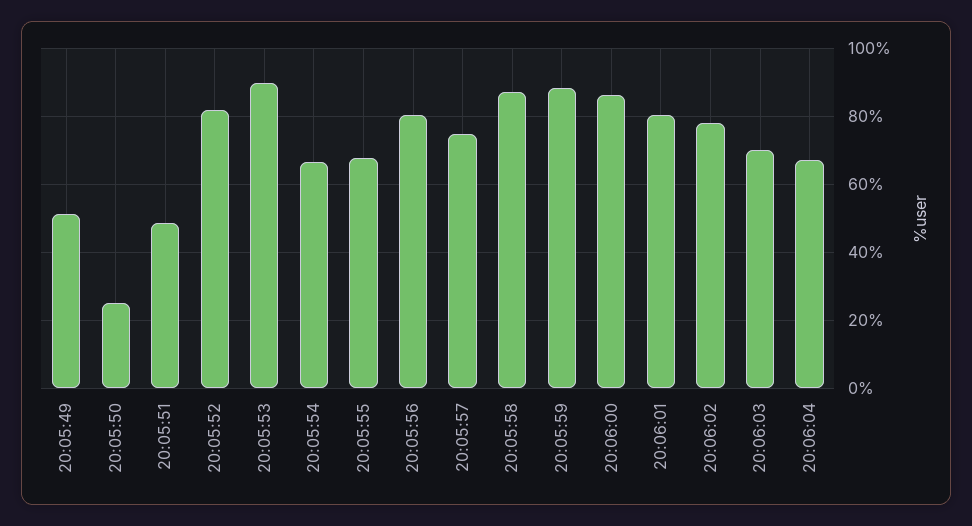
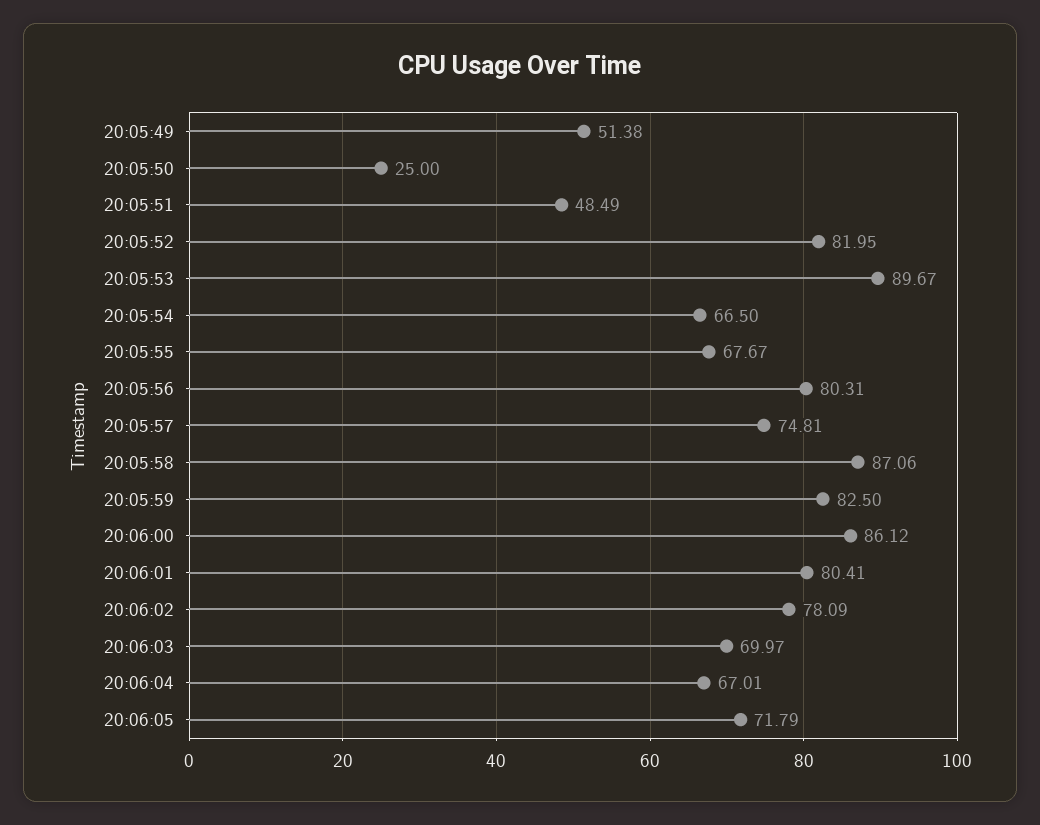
20:05:59: 88 -> 82.5
20:06:05: none -> 71.79

